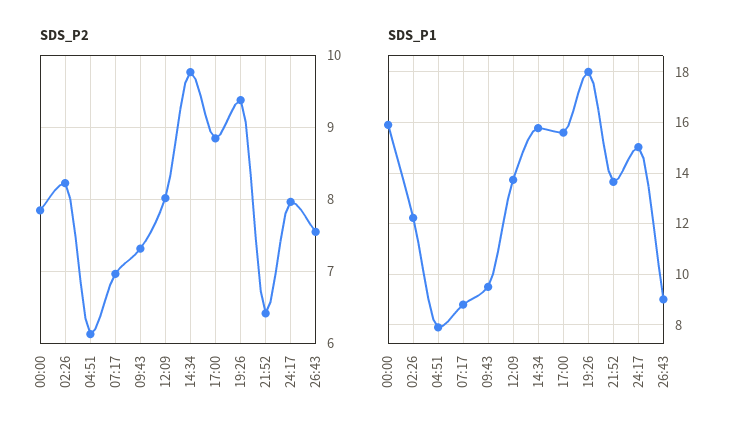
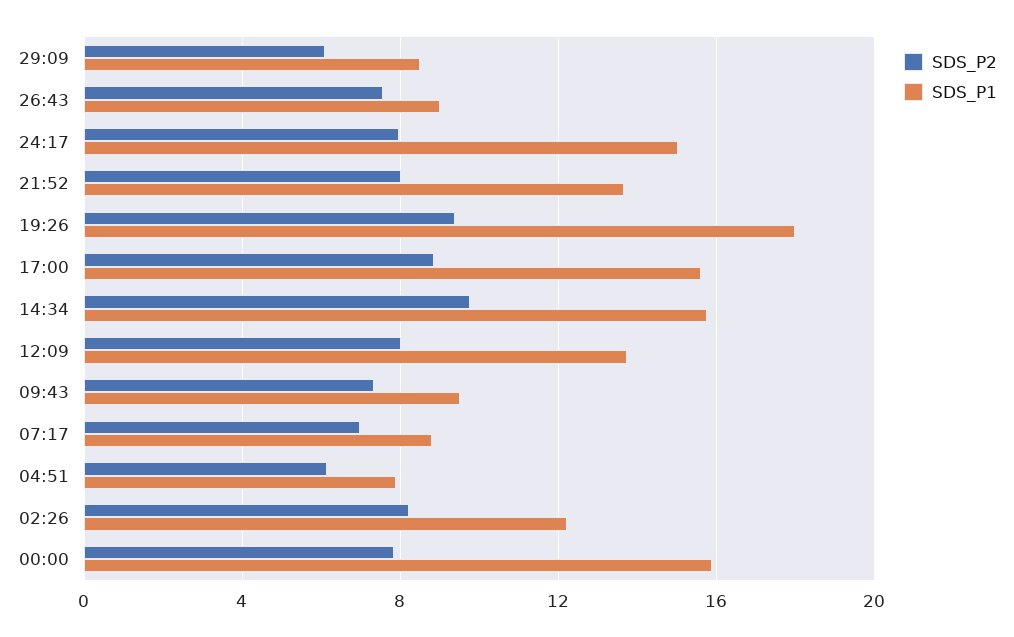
SDS_P2, 21:52: 6.4 -> 8
SDS_P2, 29:09: none -> 6
SDS_P1, 29:09: none -> 8.5

